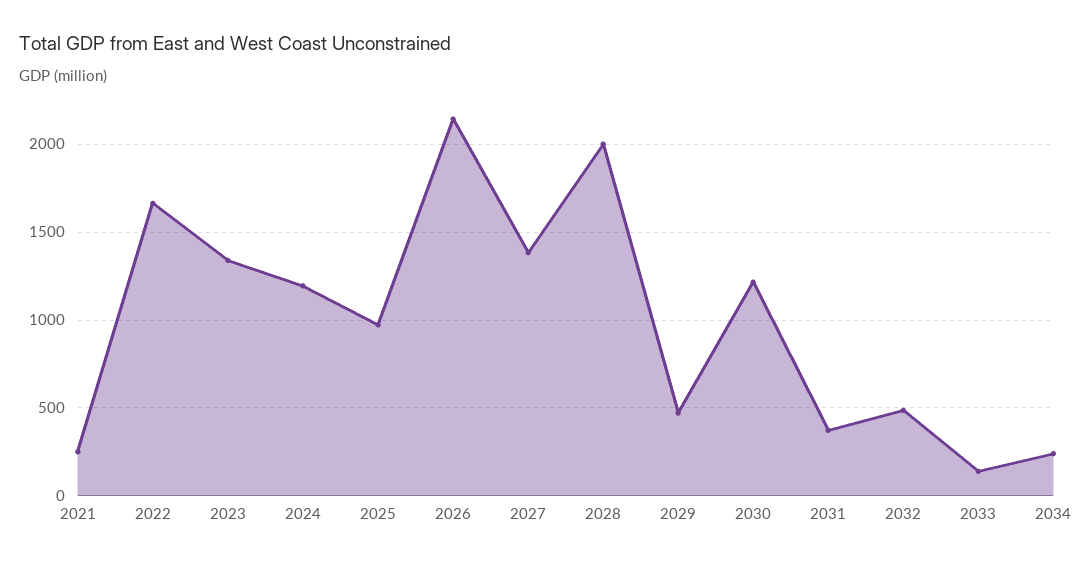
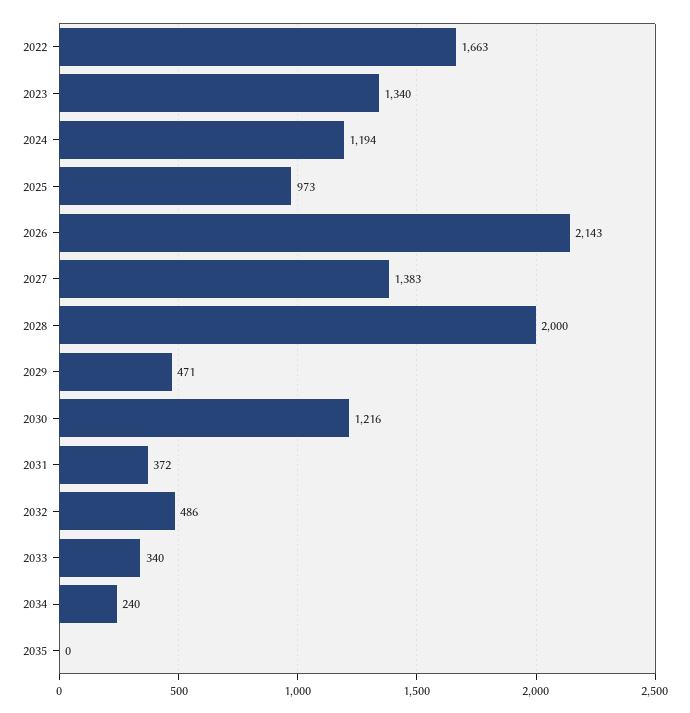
2021: 250 -> none
2033: 150 -> 340
2035: none -> 0

